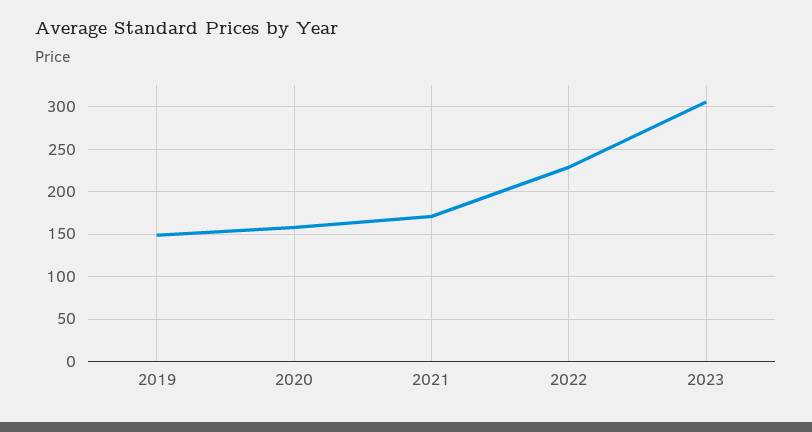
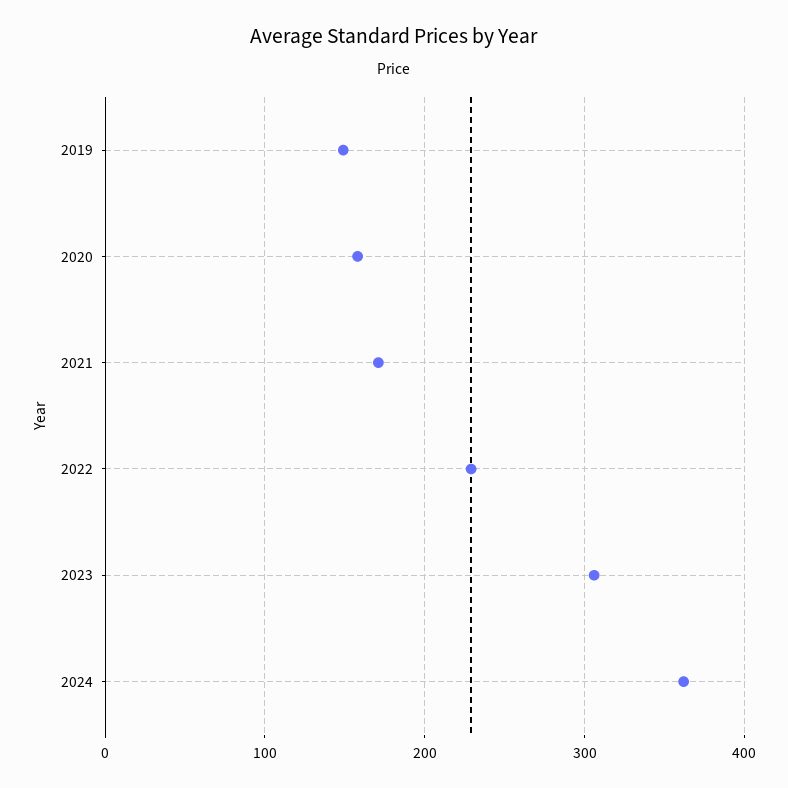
2024: none -> 360

